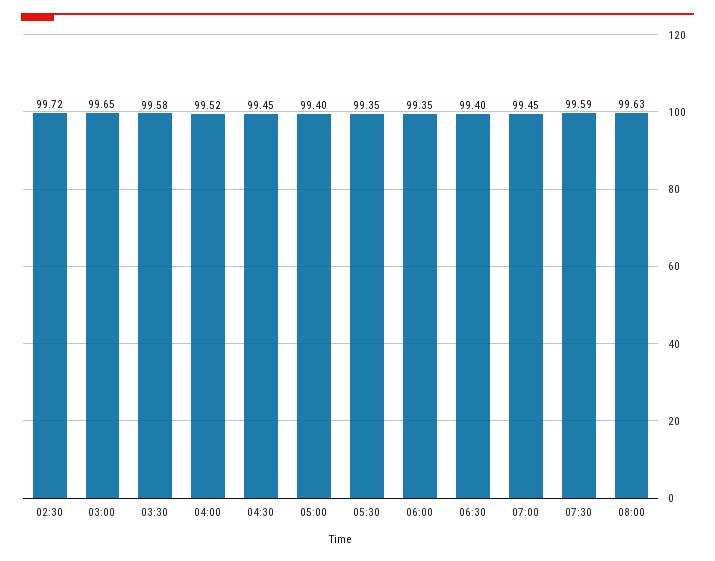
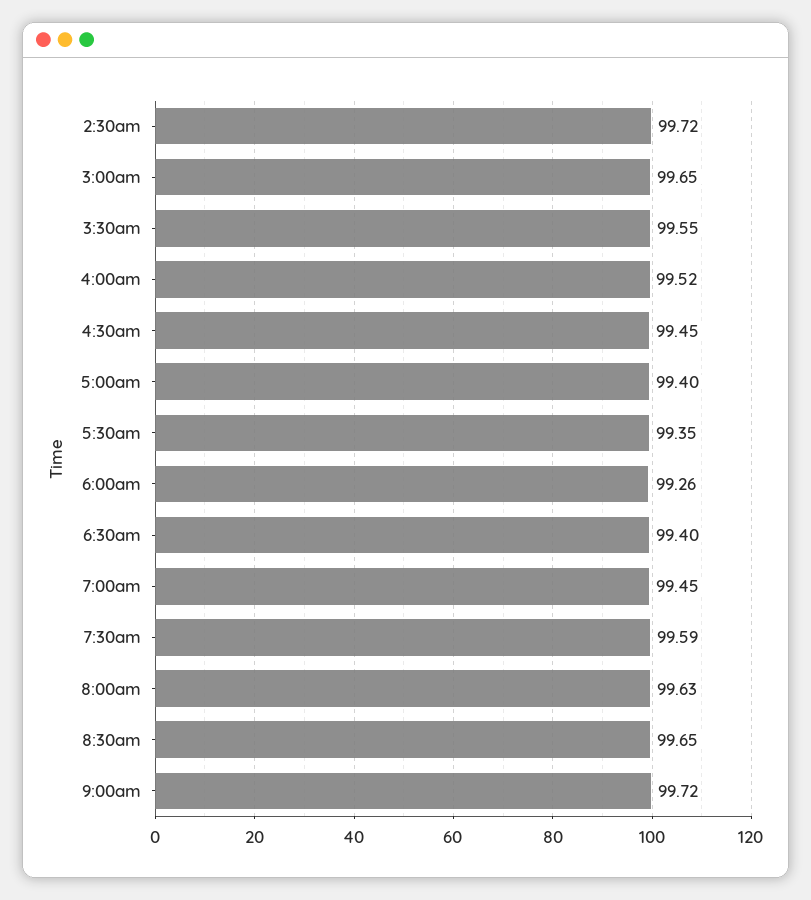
03:30: 99.58 -> 99.55
06:00: 99.35 -> 99.26
8:30am: none -> 99.65
9:00am: none -> 99.72

